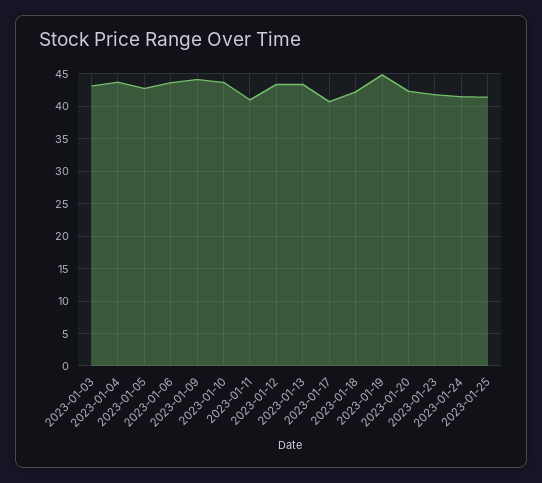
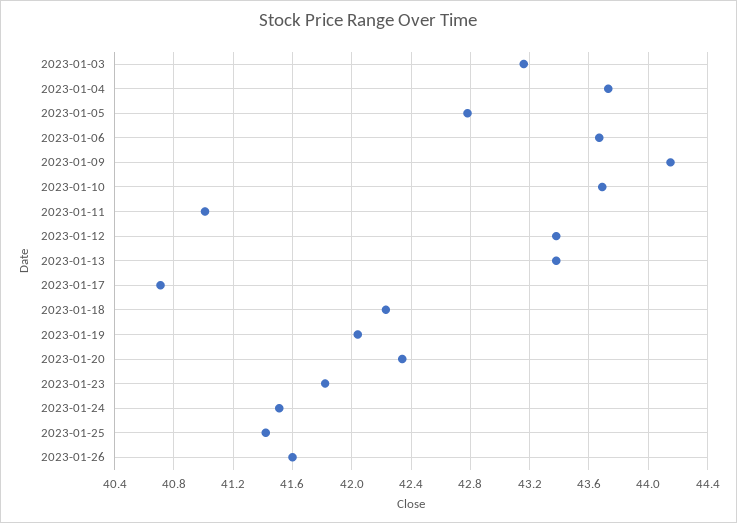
2023-01-19: 45 -> 42.05
2023-01-26: none -> 41.6

